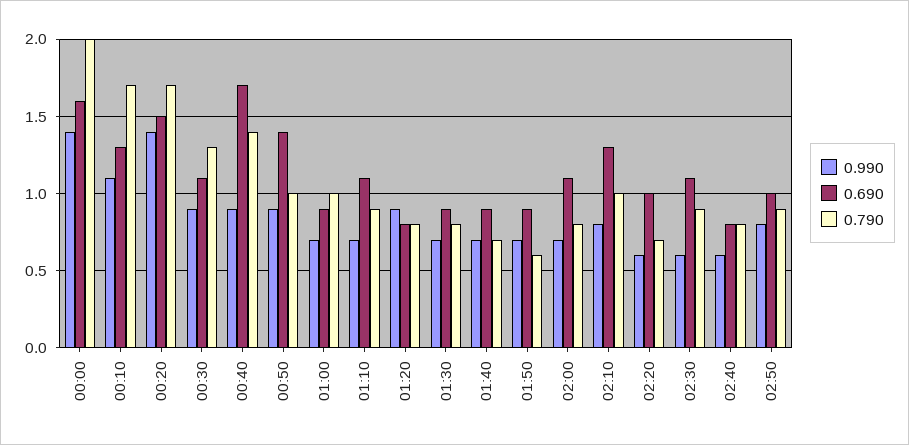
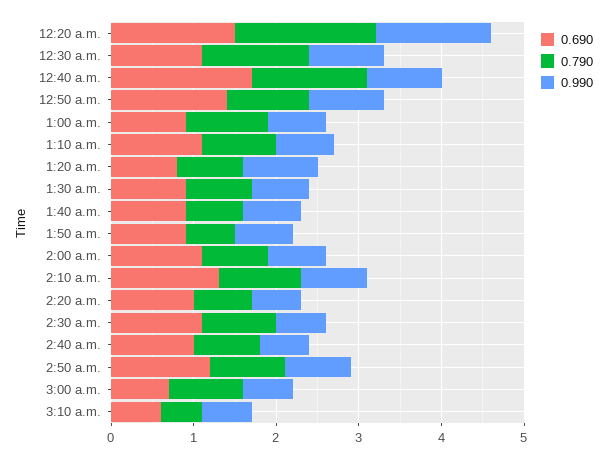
0.990, 00:00: 1.4 -> none
0.690, 00:00: 1.6 -> none
0.790, 00:00: 2 -> none
0.990, 00:10: 1.1 -> none
0.690, 00:10: 1.3 -> none
0.790, 00:10: 1.7 -> none
0.690, 02:40: 0.8 -> 1
0.690, 02:50: 1 -> 1.2
0.690, 3:00 a.m.: none -> 0.7
0.790, 3:00 a.m.: none -> 0.9
0.990, 3:00 a.m.: none -> 0.6
0.690, 3:10 a.m.: none -> 0.6
0.790, 3:10 a.m.: none -> 0.5
0.990, 3:10 a.m.: none -> 0.6

